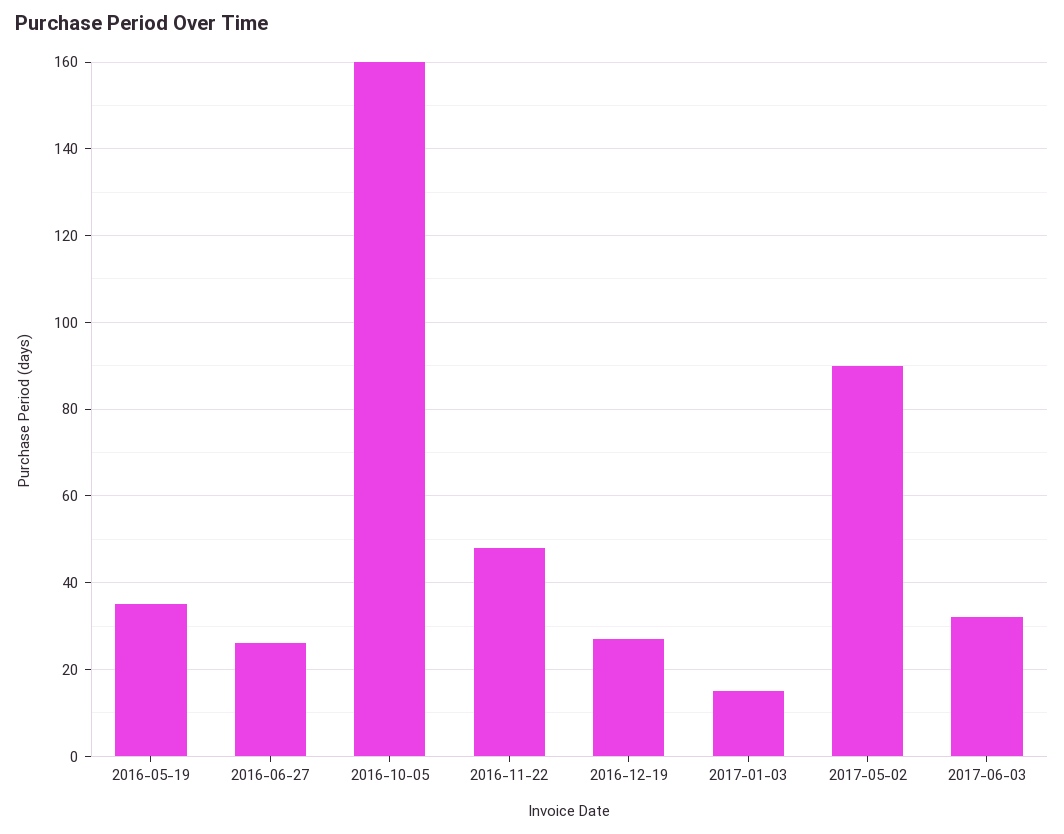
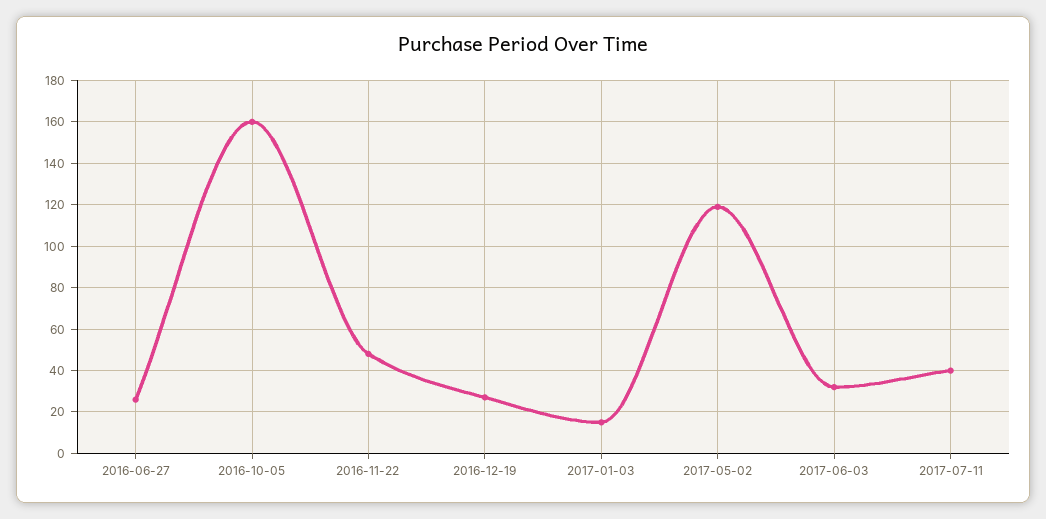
2016-05-19: 35 -> none
2017-05-02: 90 -> 120
2017-07-11: none -> 40

